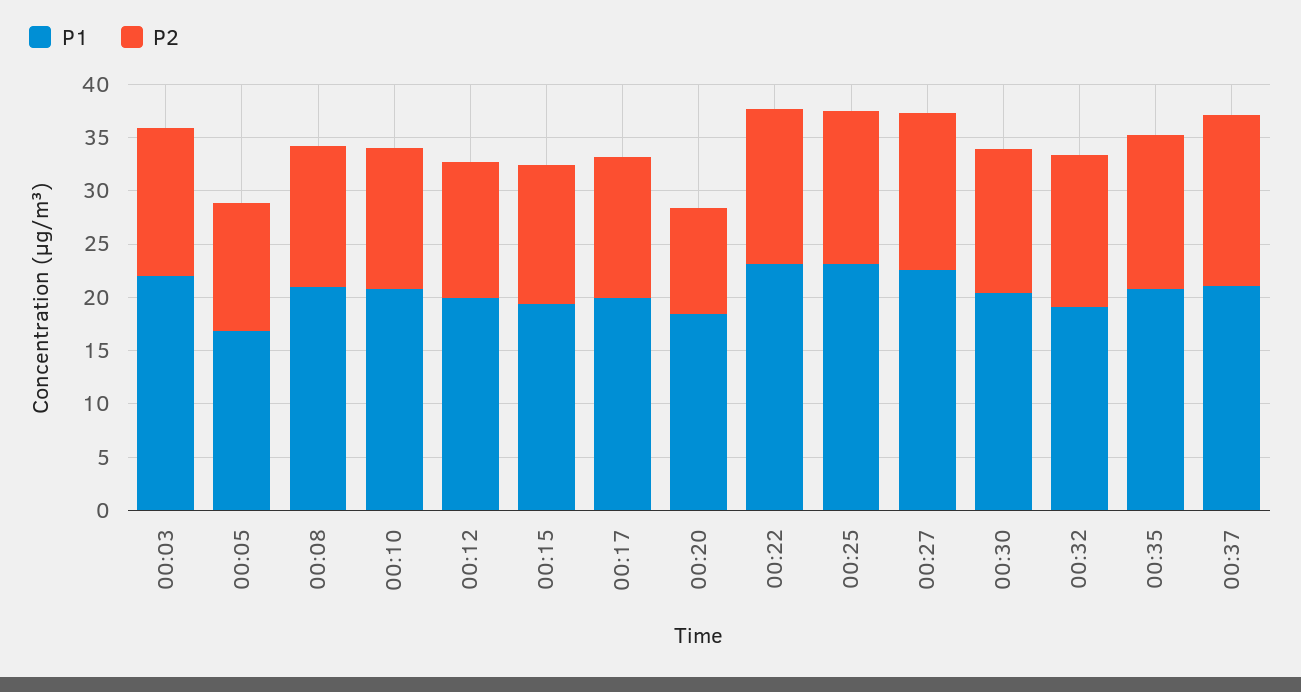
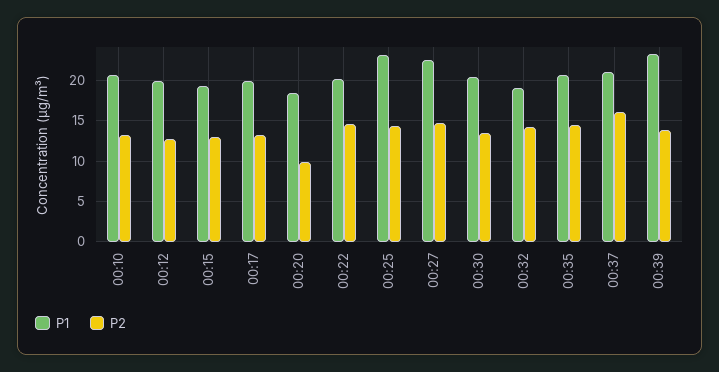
P1, 00:03: 22 -> none
P2, 00:03: 14 -> none
P1, 00:05: 17 -> none
P2, 00:05: 12 -> none
P1, 00:08: 21 -> none
P2, 00:08: 13 -> none
P1, 00:22: 23 -> 20
P1, 00:39: none -> 23
P2, 00:39: none -> 14

